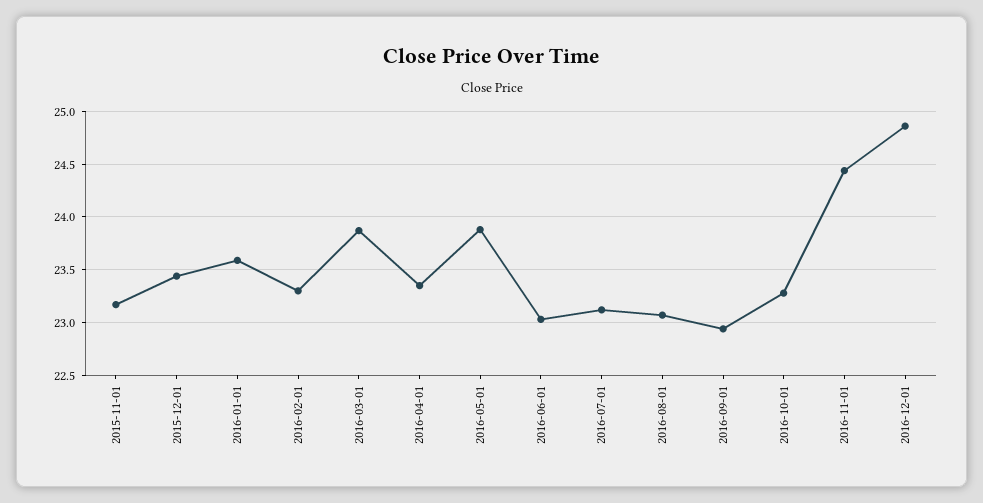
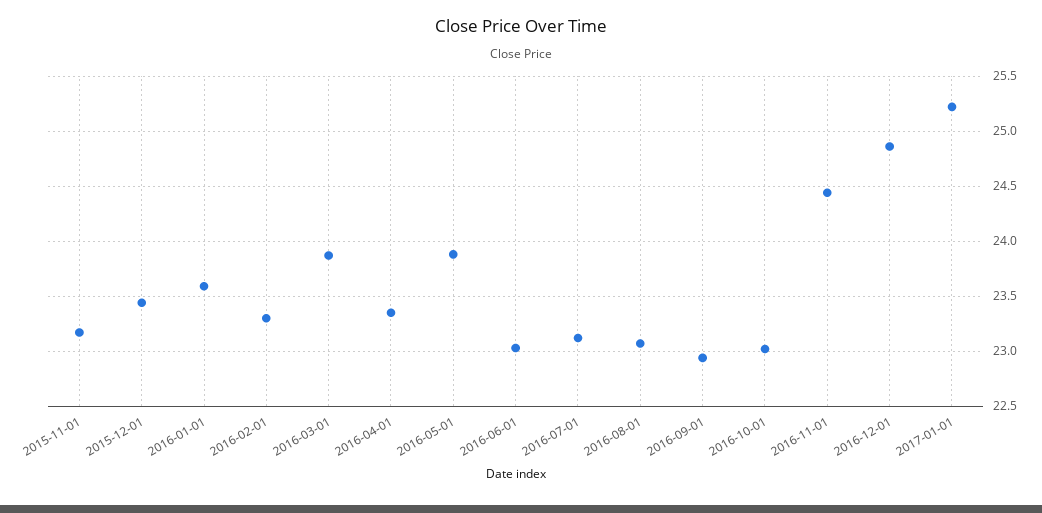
2016-10-01: 23.3 -> 23
2017-01-01: none -> 25.2

